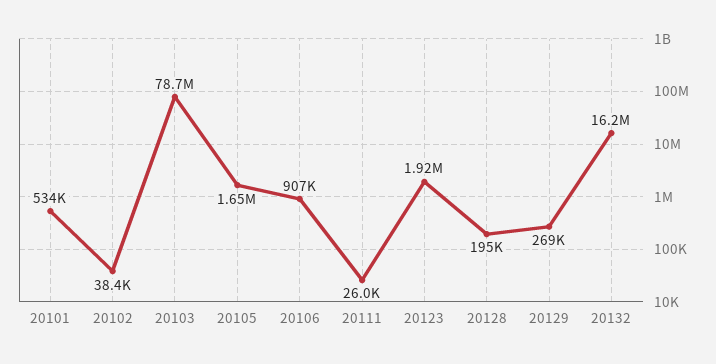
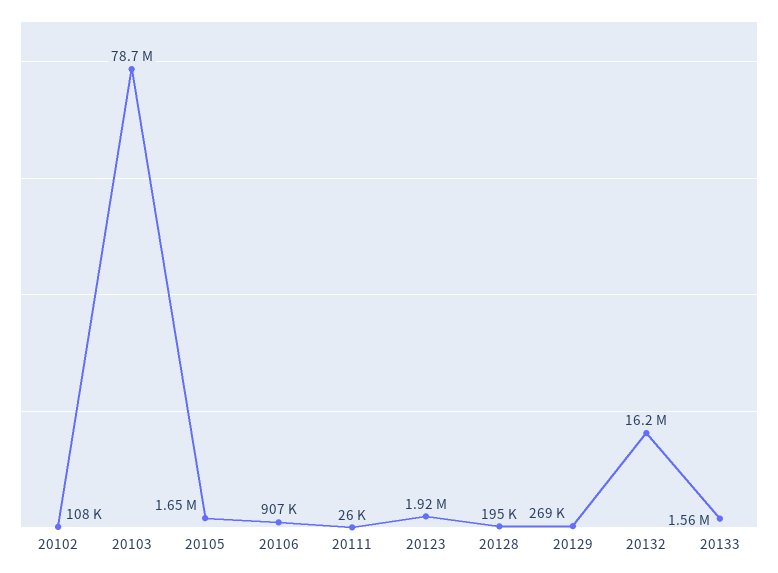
20101: 534000 -> none
20102: 38400 -> 108000
20133: none -> 1560000

